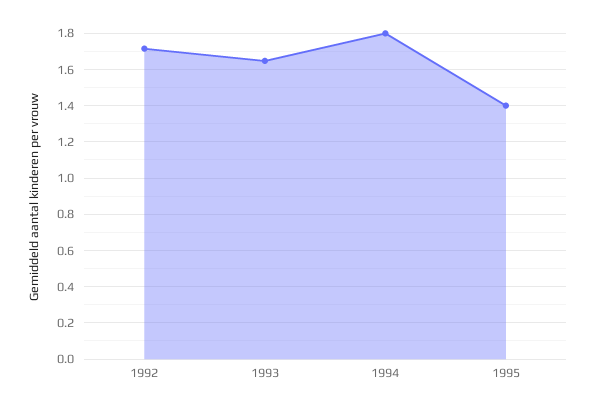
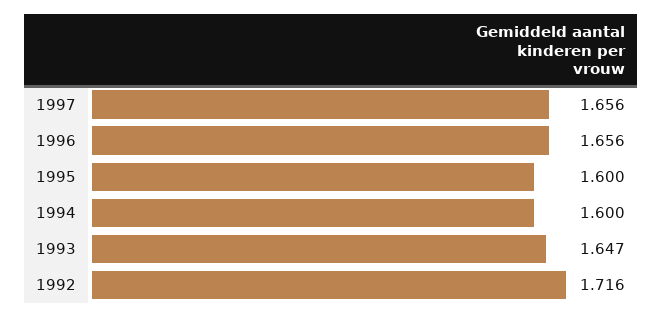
1994: 1.8 -> 1.6
1995: 1.4 -> 1.6
1997: none -> 1.656
1996: none -> 1.656

